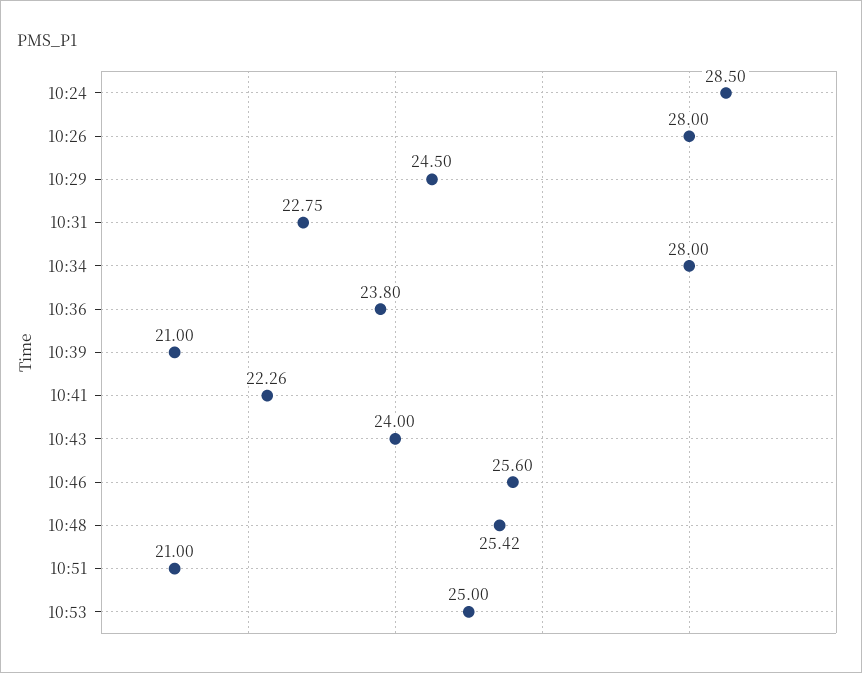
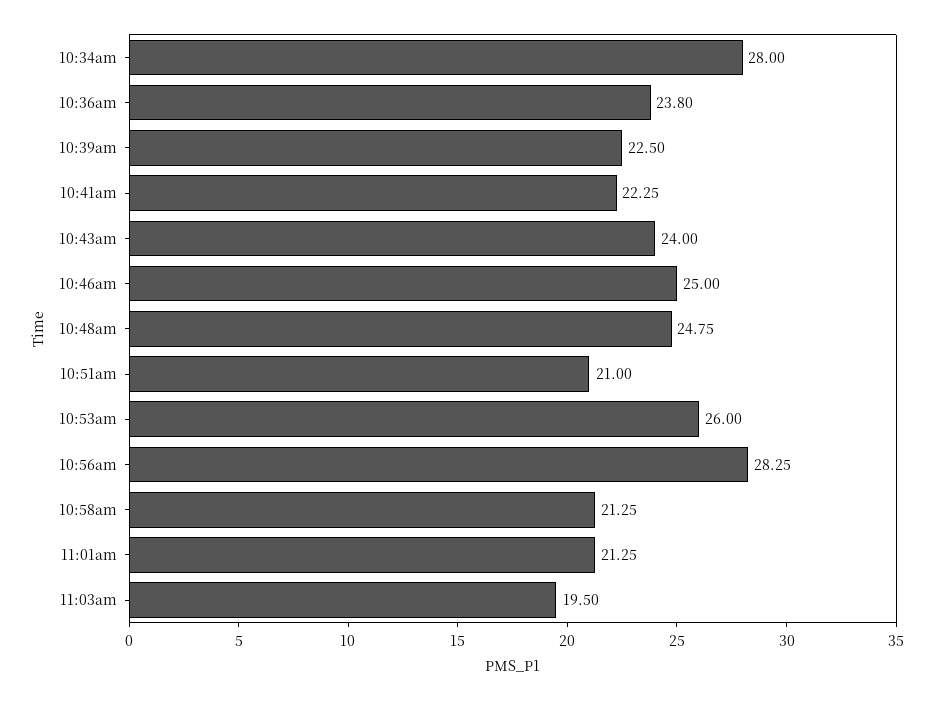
10:24: 28.5 -> none
10:26: 28 -> none
10:29: 24.5 -> none
10:31: 22.75 -> none
10:39: 21 -> 22.5
10:41: 22.26 -> 22.25
10:46: 25.6 -> 25
10:48: 25.42 -> 24.75
10:53: 25 -> 26
10:56am: none -> 28.25
10:58am: none -> 21.25
11:01am: none -> 21.25
11:03am: none -> 19.5

